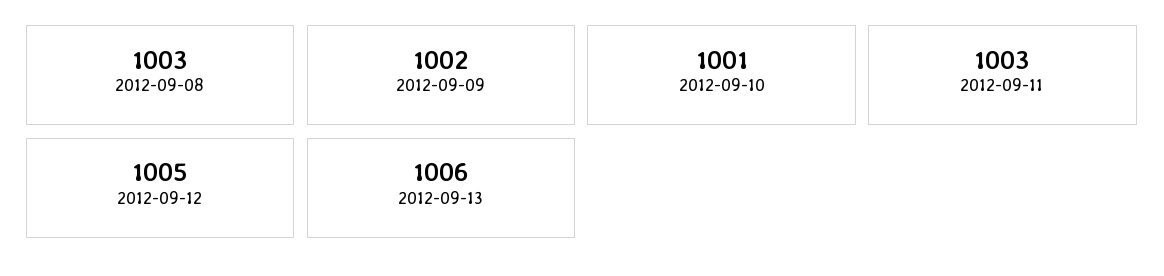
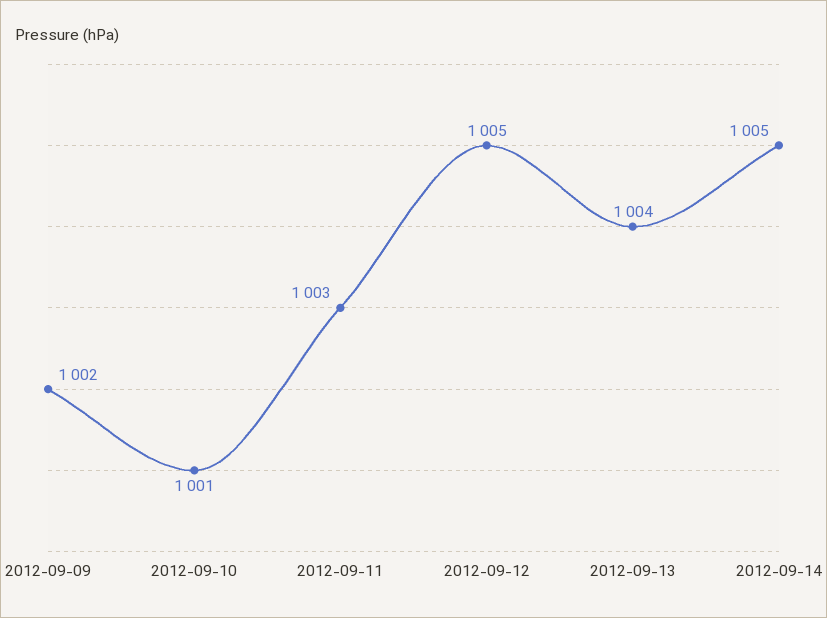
2012-09-08: 1003 -> none
2012-09-13: 1006 -> 1004
2012-09-14: none -> 1005

